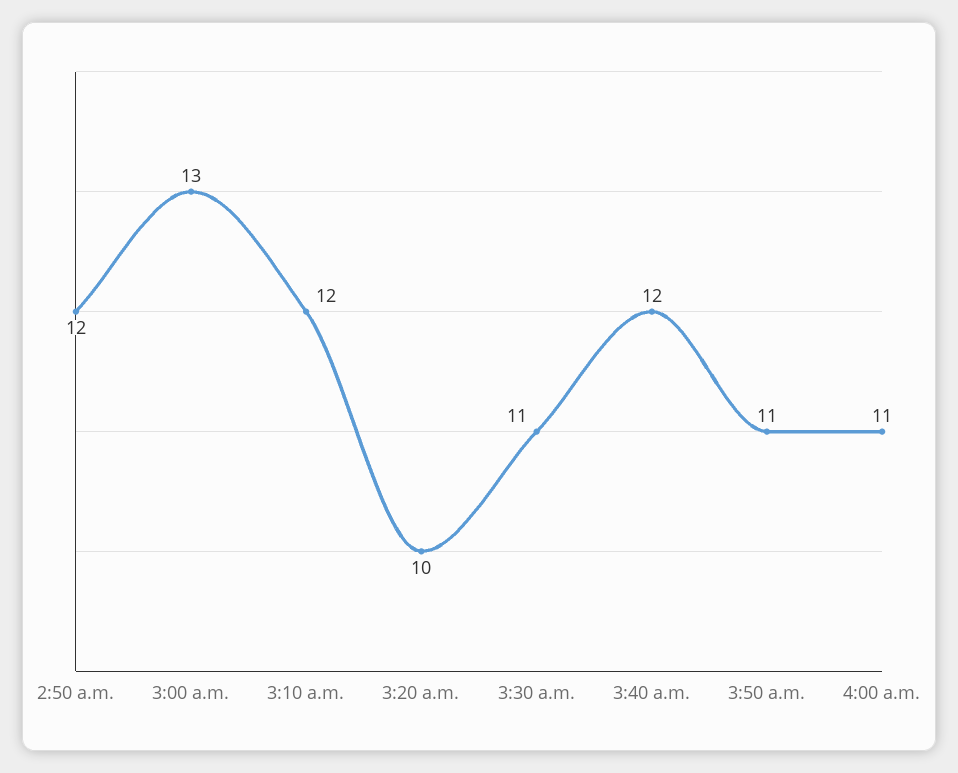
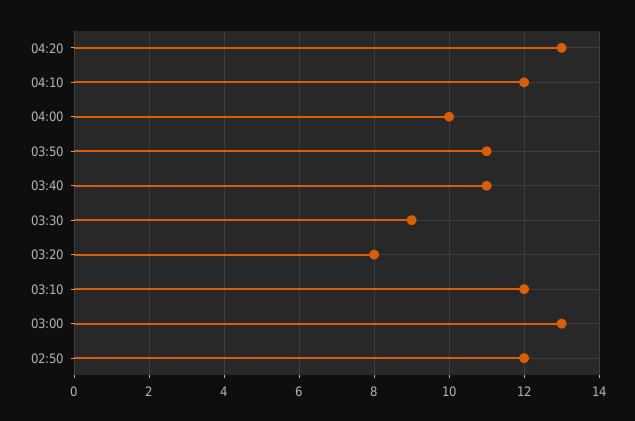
3:20 a.m.: 10 -> 8
3:30 a.m.: 11 -> 9
3:40 a.m.: 12 -> 11
4:00 a.m.: 11 -> 10
04:20: none -> 13
04:10: none -> 12

